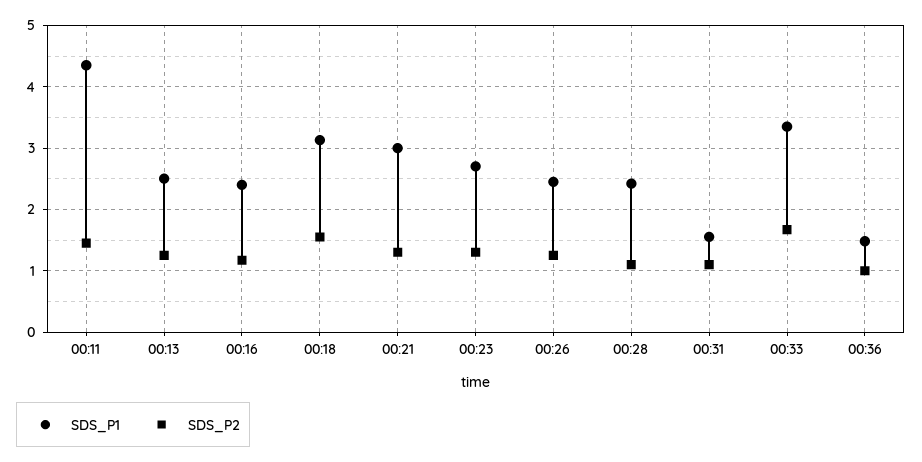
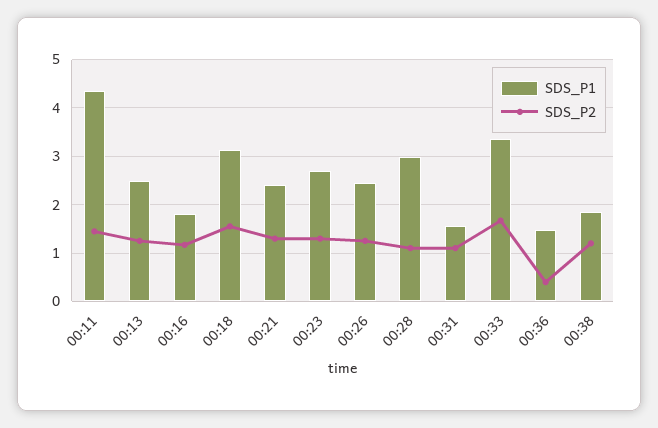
SDS_P1, 00:16: 2.4 -> 1.8
SDS_P1, 00:21: 3 -> 2.4
SDS_P1, 00:28: 2.4 -> 3
SDS_P2, 00:36: 1 -> 0.4
SDS_P1, 00:38: none -> 1.8
SDS_P2, 00:38: none -> 1.2

